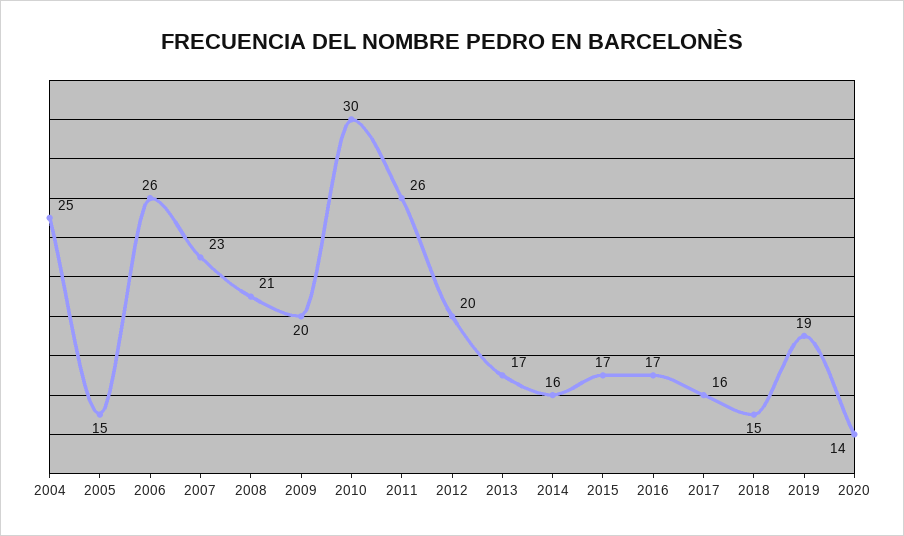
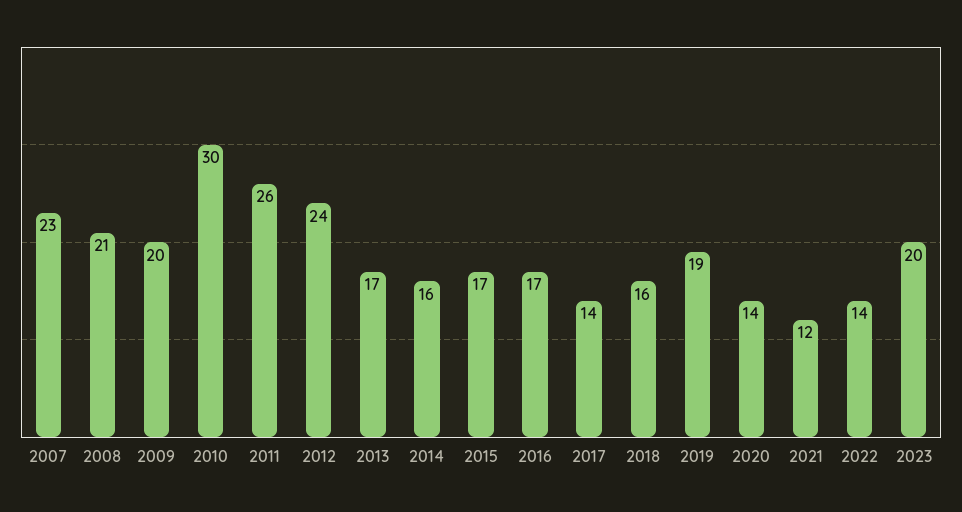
2004: 25 -> none
2005: 15 -> none
2006: 26 -> none
2012: 20 -> 24
2017: 16 -> 14
2018: 15 -> 16
2021: none -> 12
2022: none -> 14
2023: none -> 20

